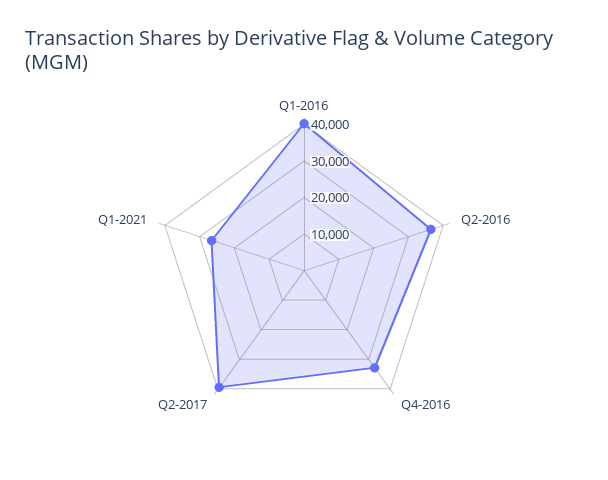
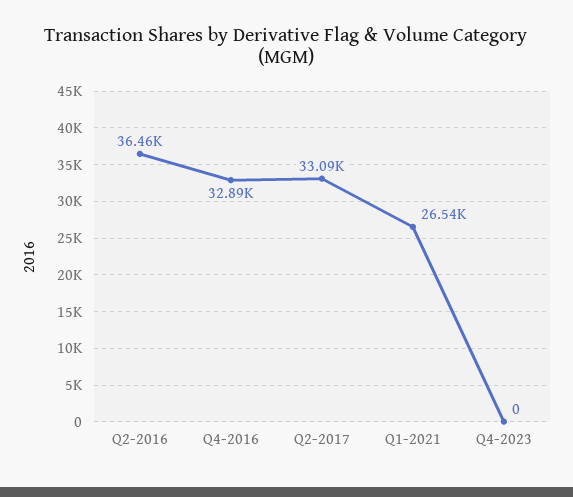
Q1-2016: 40000 -> none
Q2-2017: 40000 -> 33090
Q4-2023: none -> 0

